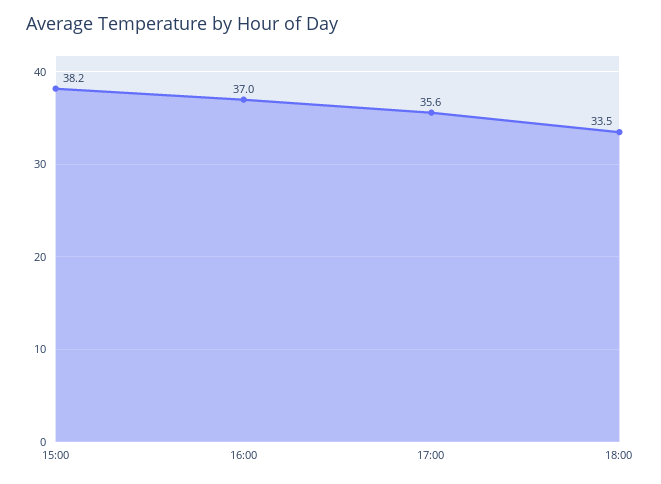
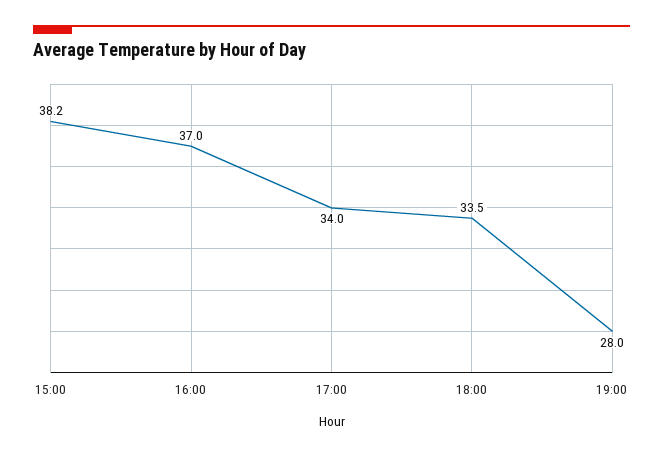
17:00: 35.6 -> 34
19:00: none -> 28

